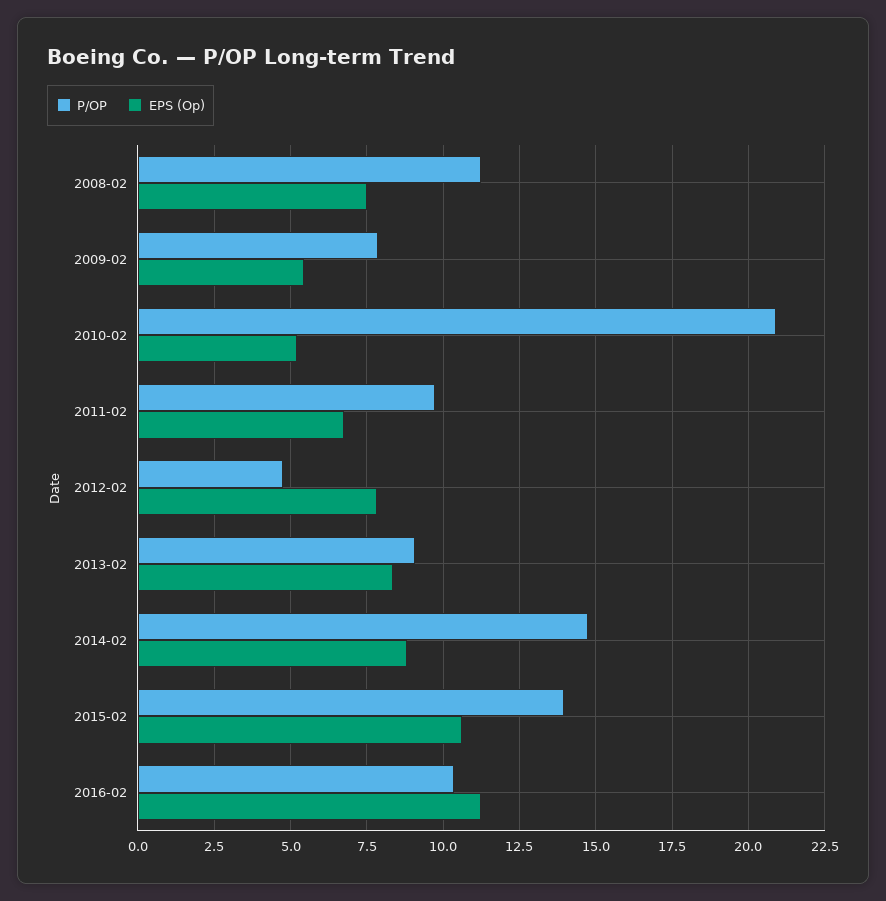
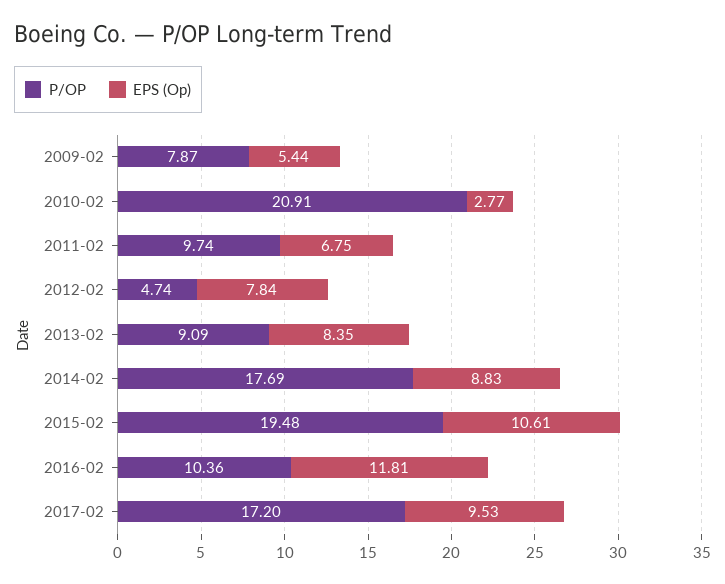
P/OP, 2008-02: 11.25 -> none
EPS (Op), 2008-02: 7.5 -> none
EPS (Op), 2010-02: 5.25 -> 2.77
P/OP, 2014-02: 14.75 -> 17.69
P/OP, 2015-02: 14 -> 19.48
EPS (Op), 2016-02: 11.25 -> 11.81
P/OP, 2017-02: none -> 17.2
EPS (Op), 2017-02: none -> 9.53

